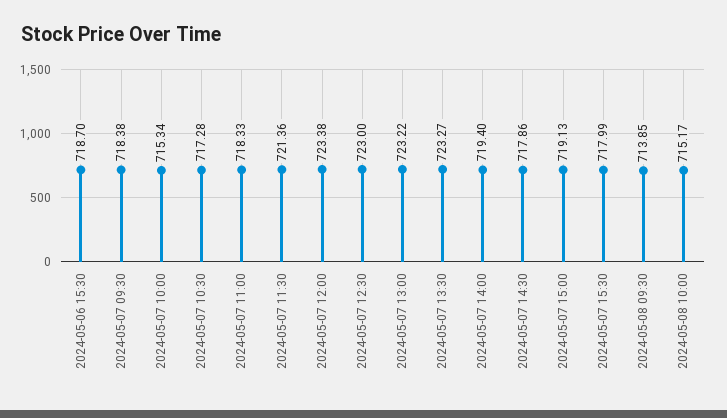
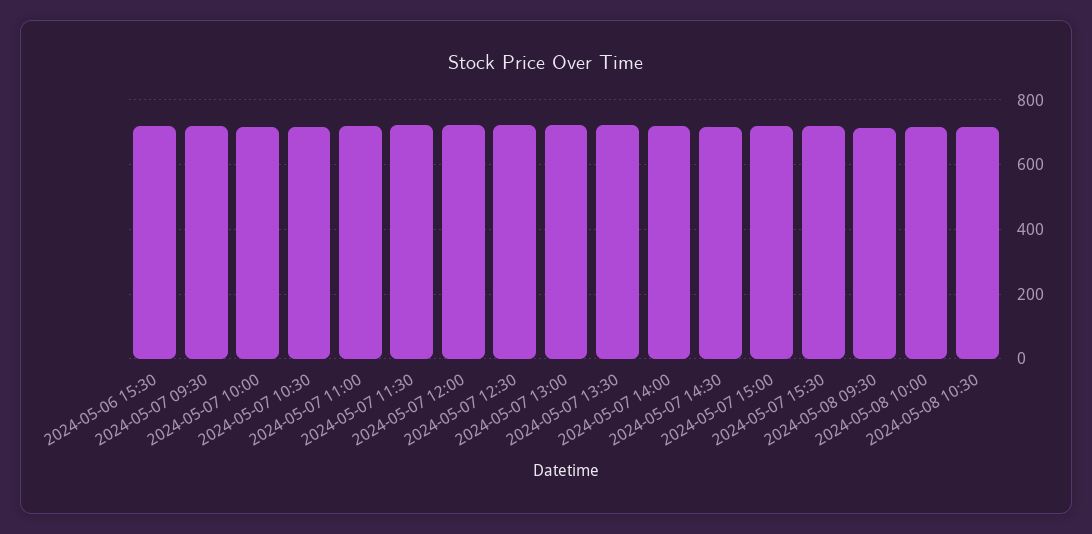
2024-05-08 10:30: none -> 720

